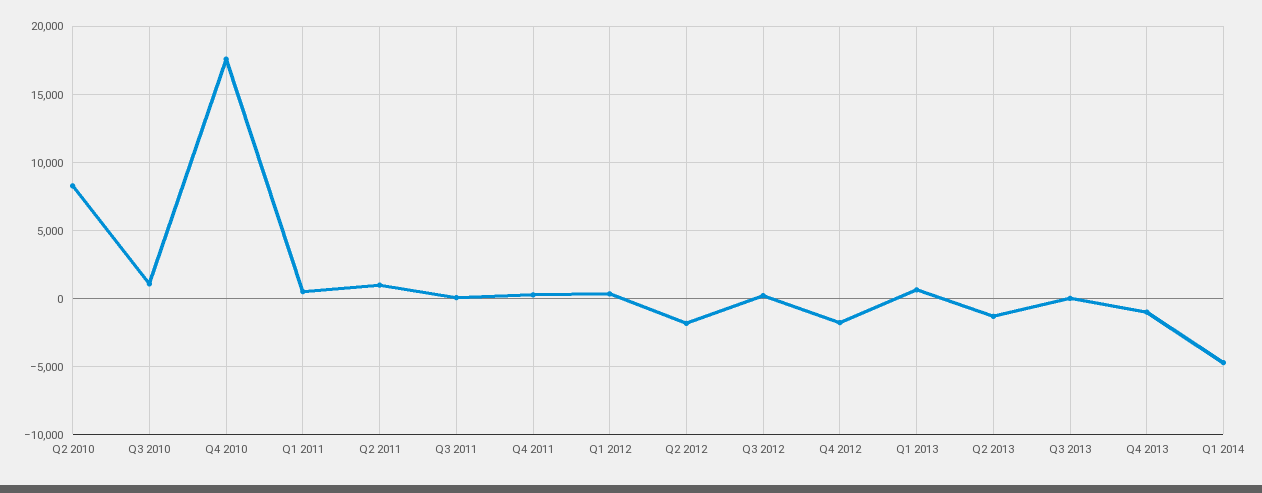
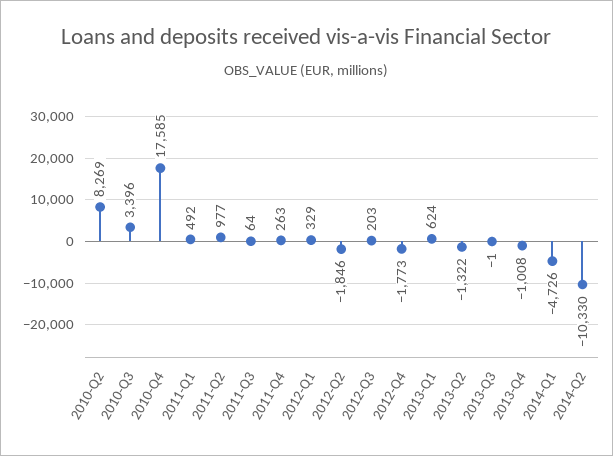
Q3 2010: 1000 -> 3396
2014-Q2: none -> -10330

